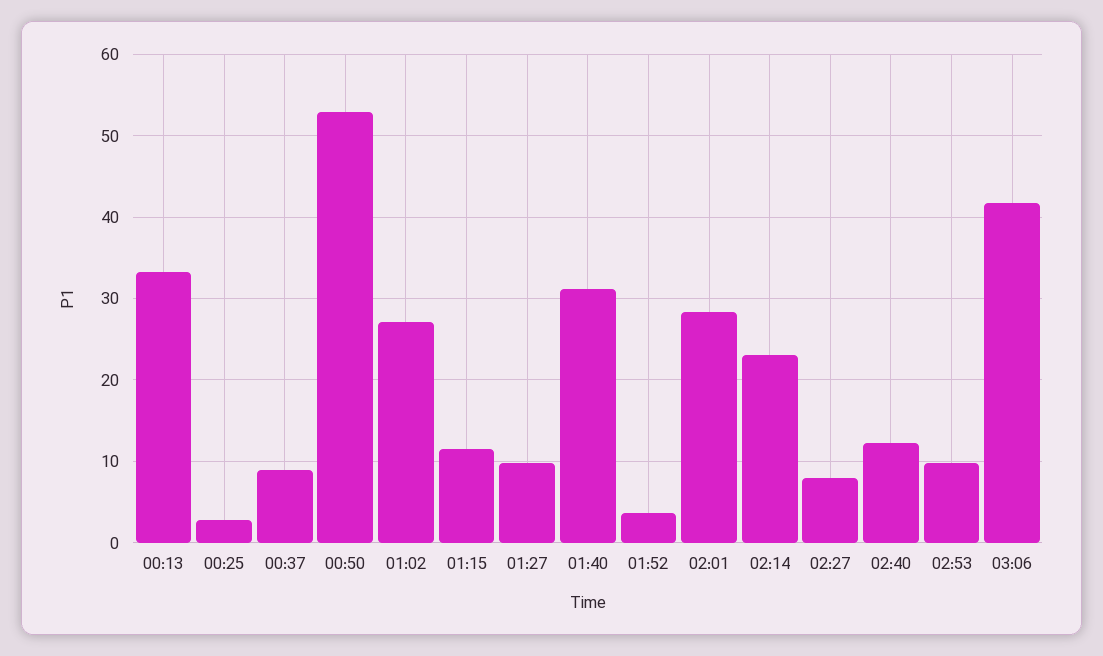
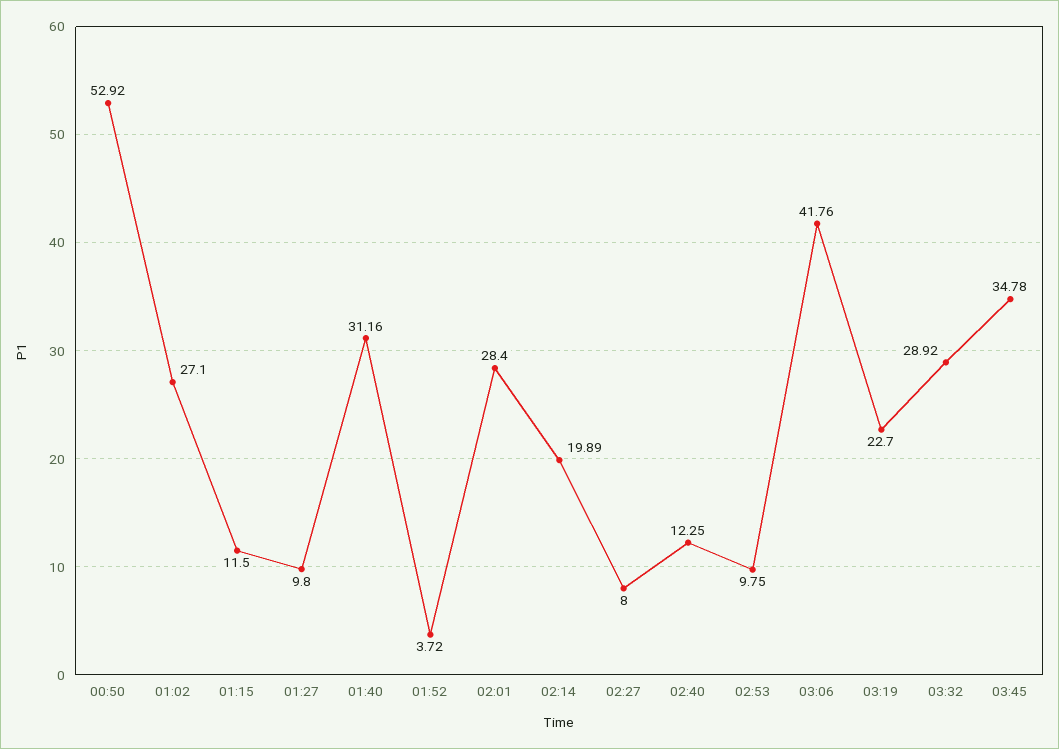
00:13: 33 -> none
00:25: 3 -> none
00:37: 9 -> none
02:14: 23 -> 19.89
03:19: none -> 22.7
03:32: none -> 28.92
03:45: none -> 34.78

